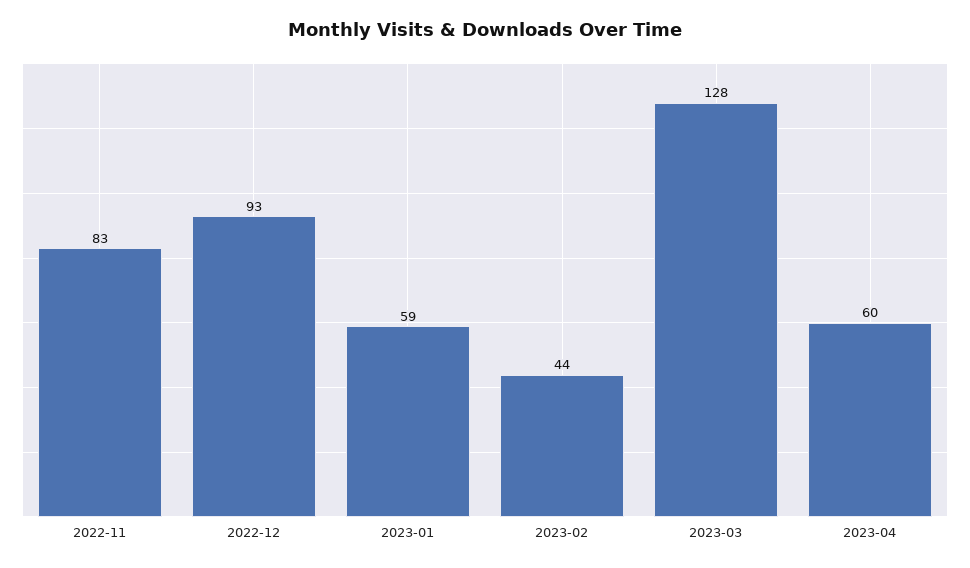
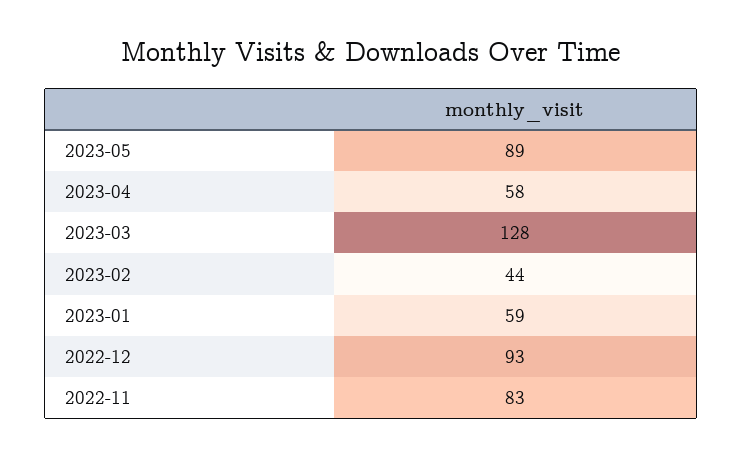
2023-04: 60 -> 58
2023-05: none -> 89

